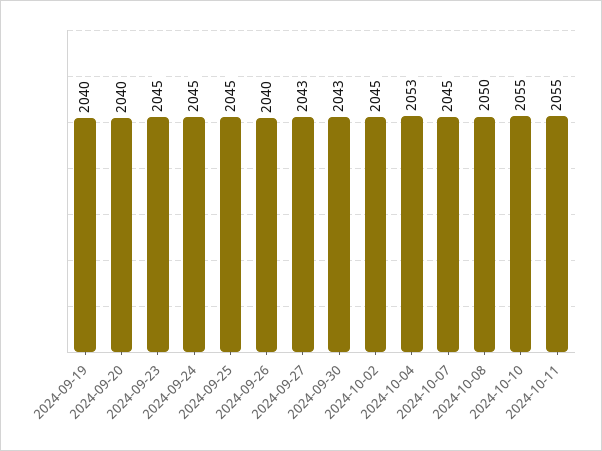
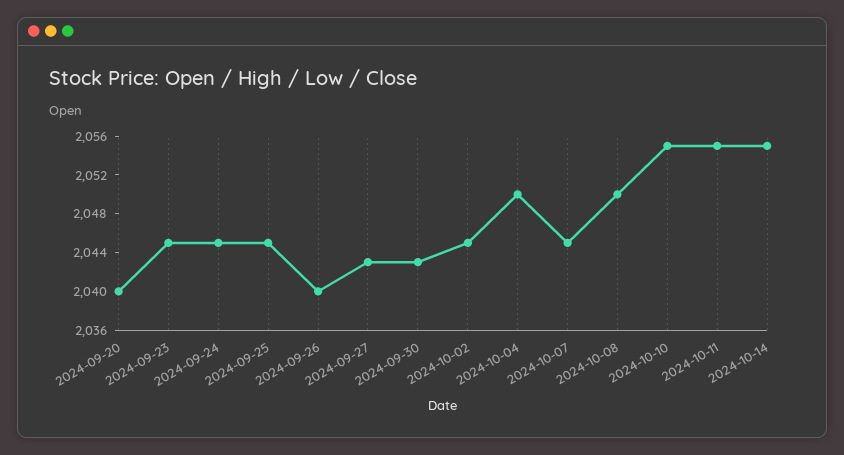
2024-09-19: 2040 -> none
2024-10-04: 2053 -> 2050
2024-10-14: none -> 2055

